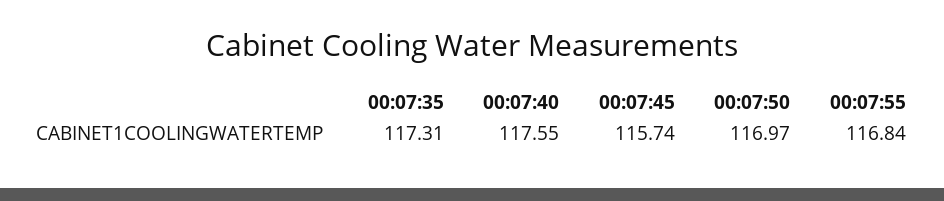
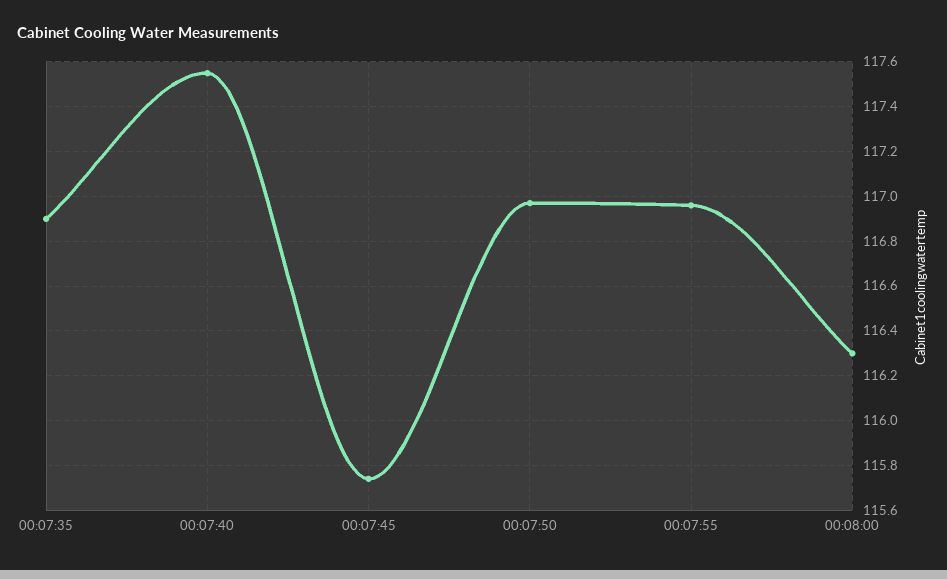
00:07:35: 117.31 -> 116.9
00:07:55: 116.84 -> 116.95
00:08:00: none -> 116.3

